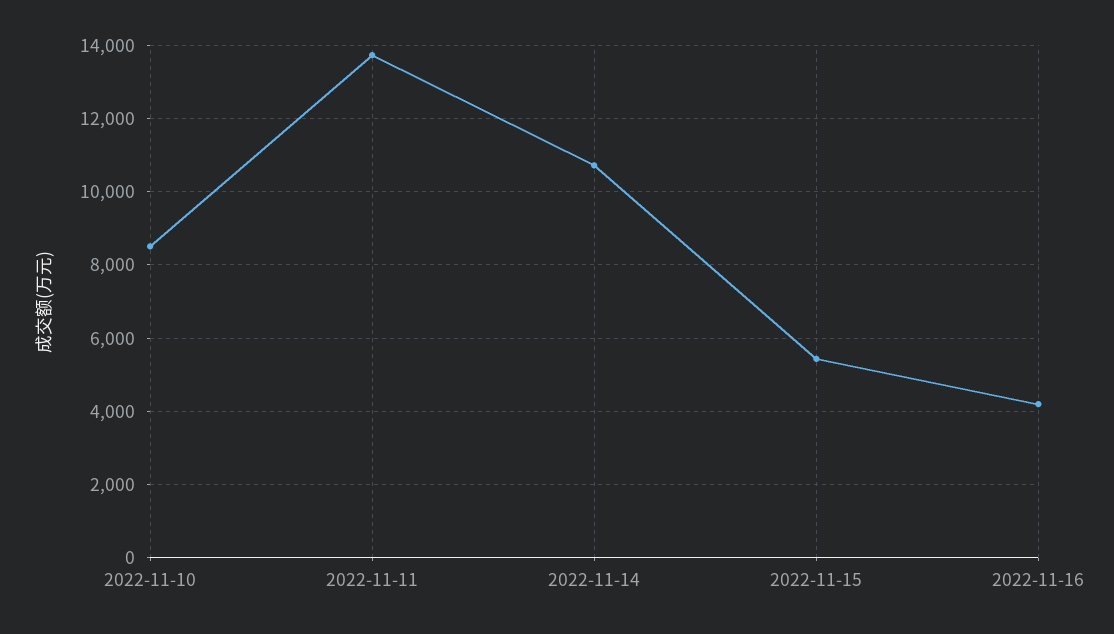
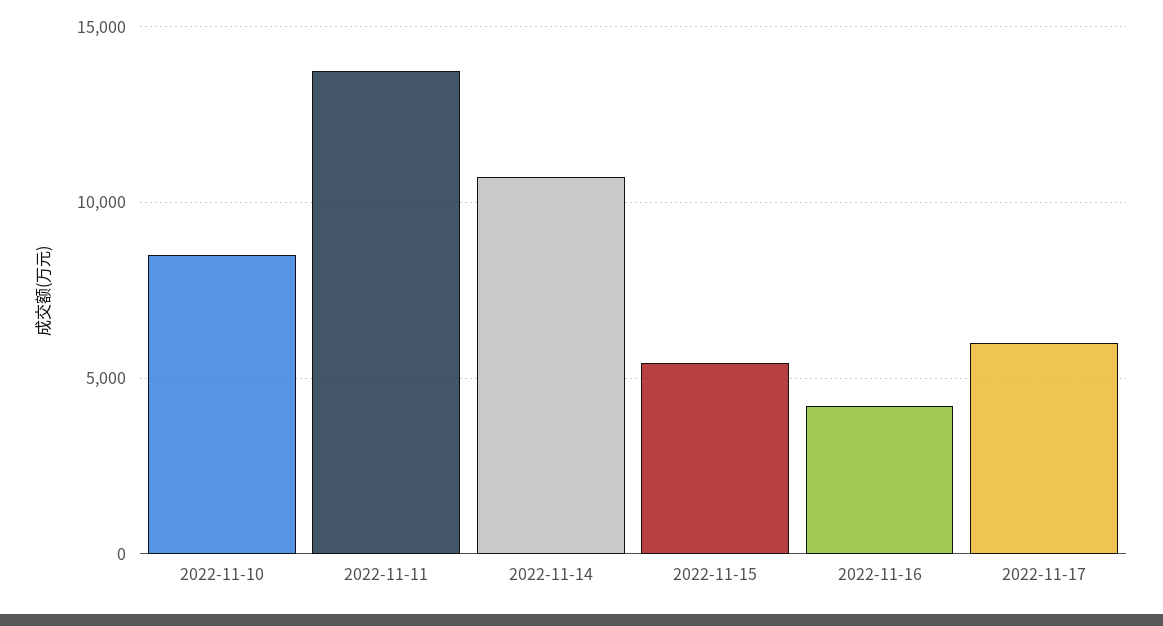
2022-11-17: none -> 6000

